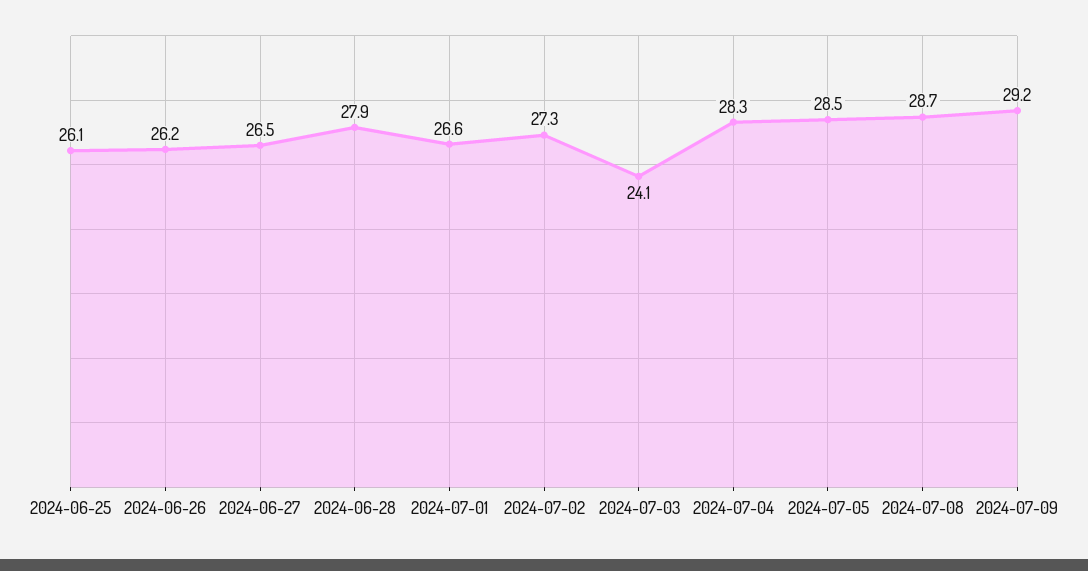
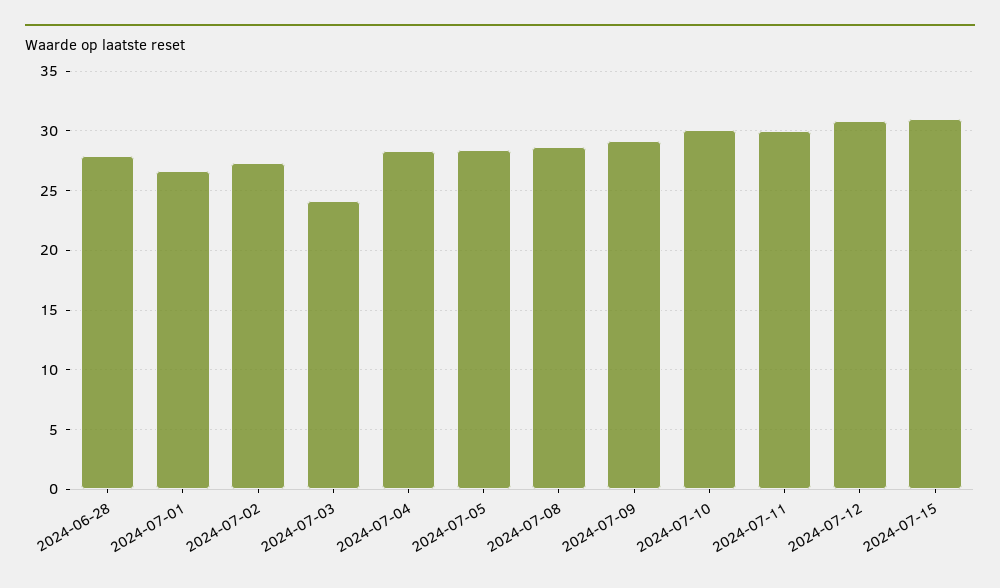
2024-06-25: 26.1 -> none
2024-06-26: 26.2 -> none
2024-06-27: 26.5 -> none
2024-07-10: none -> 30
2024-07-11: none -> 30
2024-07-12: none -> 31
2024-07-15: none -> 31

